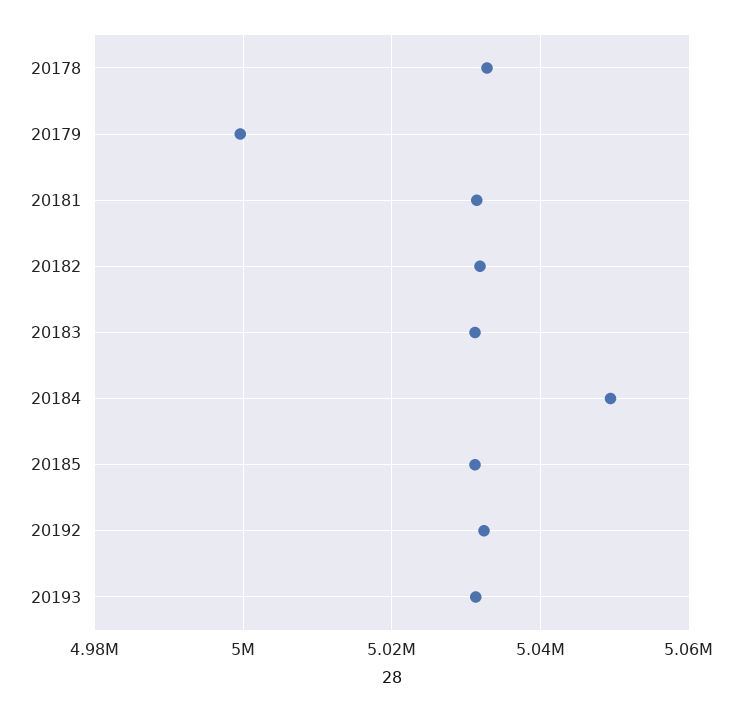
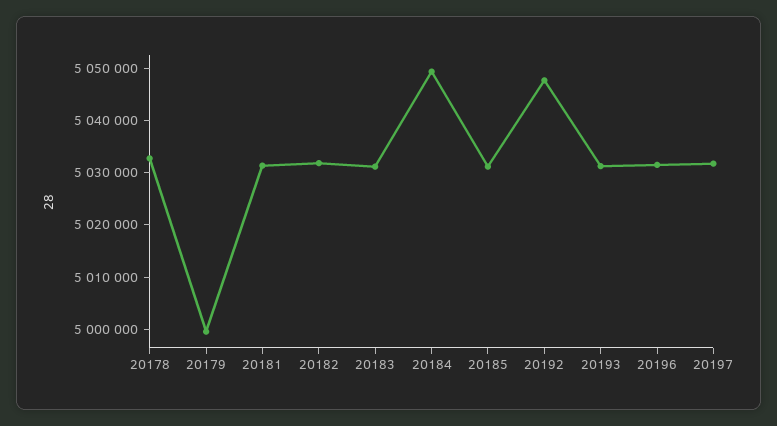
20192: 5032000 -> 5048000
20196: none -> 5032000
20197: none -> 5032000

